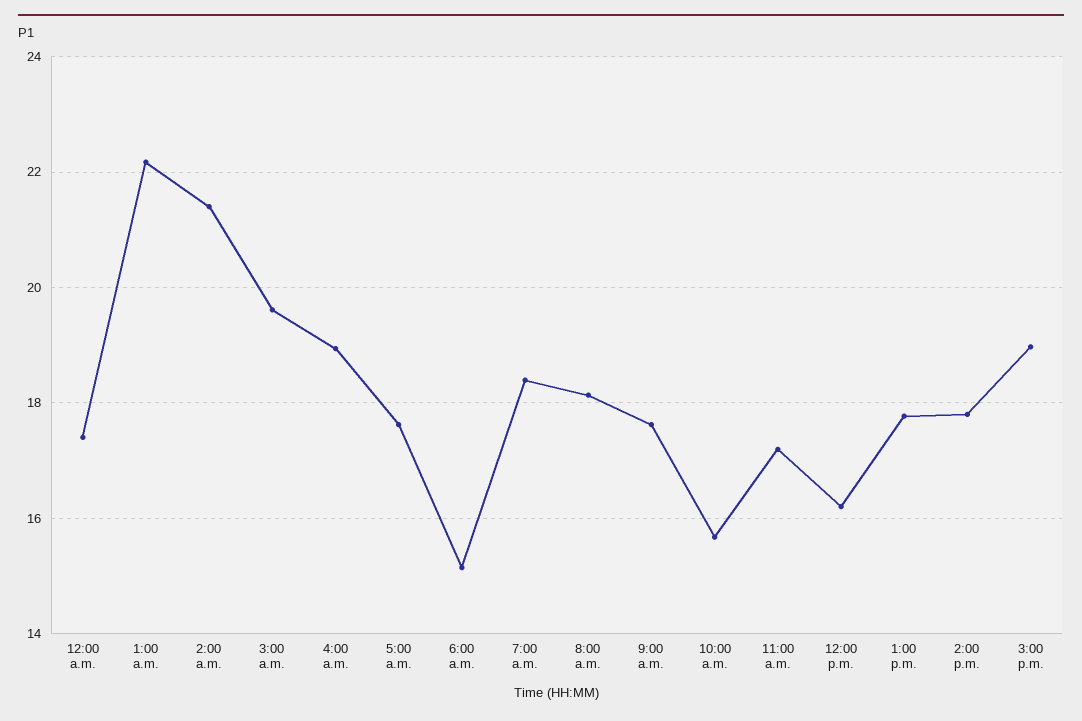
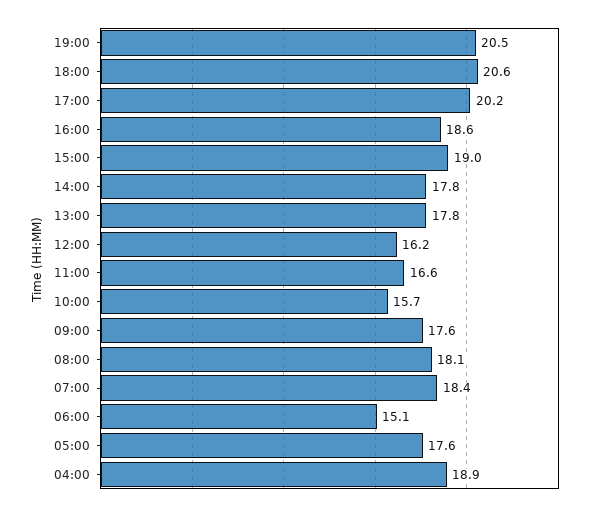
12:00 a.m.: 17.4 -> none
1:00 a.m.: 22.2 -> none
2:00 a.m.: 21.4 -> none
3:00 a.m.: 19.6 -> none
11:00 a.m.: 17.2 -> 16.6
19:00: none -> 20.5
18:00: none -> 20.6
17:00: none -> 20.2
16:00: none -> 18.6

